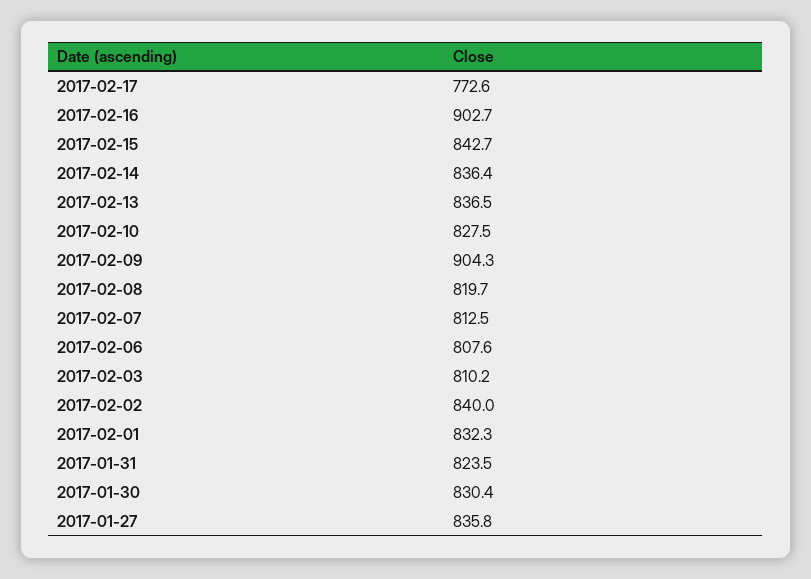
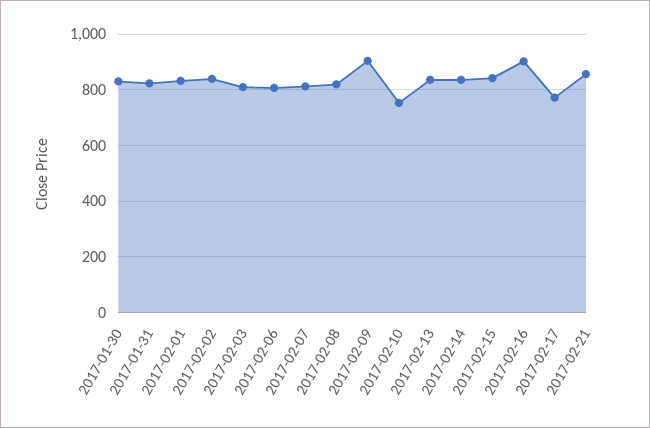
2017-02-10: 827.5 -> 750
2017-01-27: 835.8 -> none
2017-02-21: none -> 850

